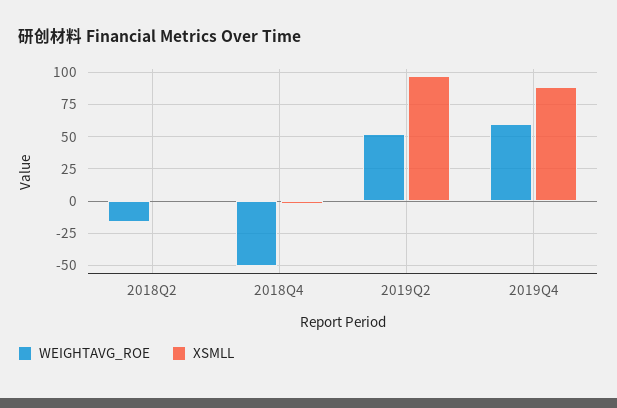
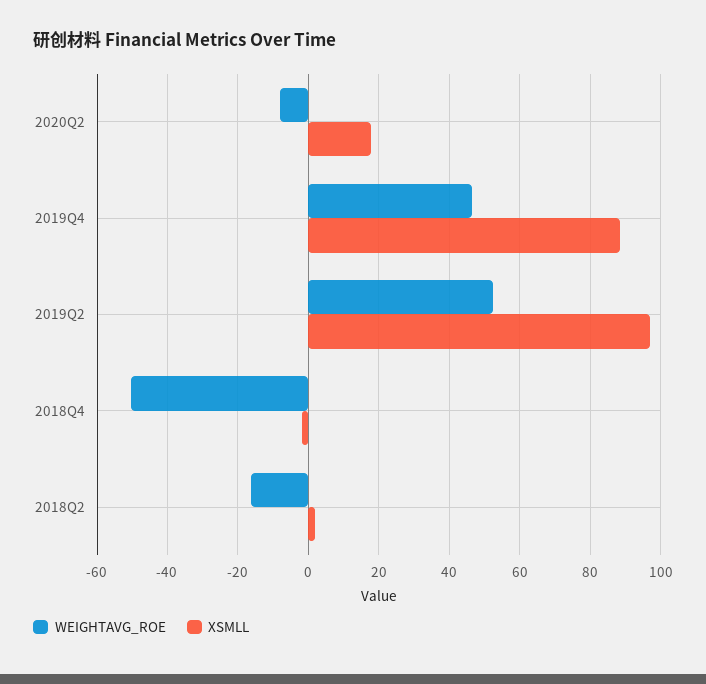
WEIGHTAVG_ROE, 2019Q4: 60 -> 46
WEIGHTAVG_ROE, 2020Q2: none -> -8
XSMLL, 2020Q2: none -> 18

